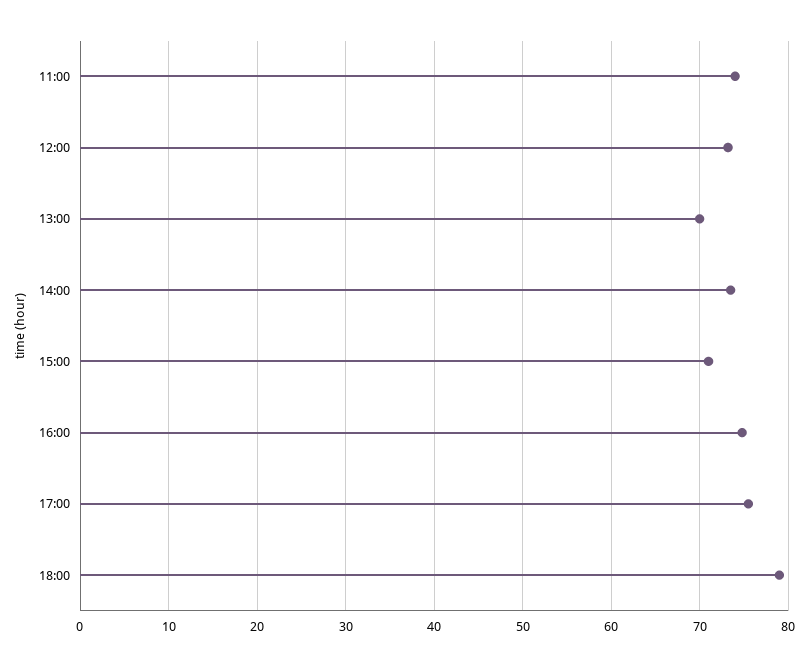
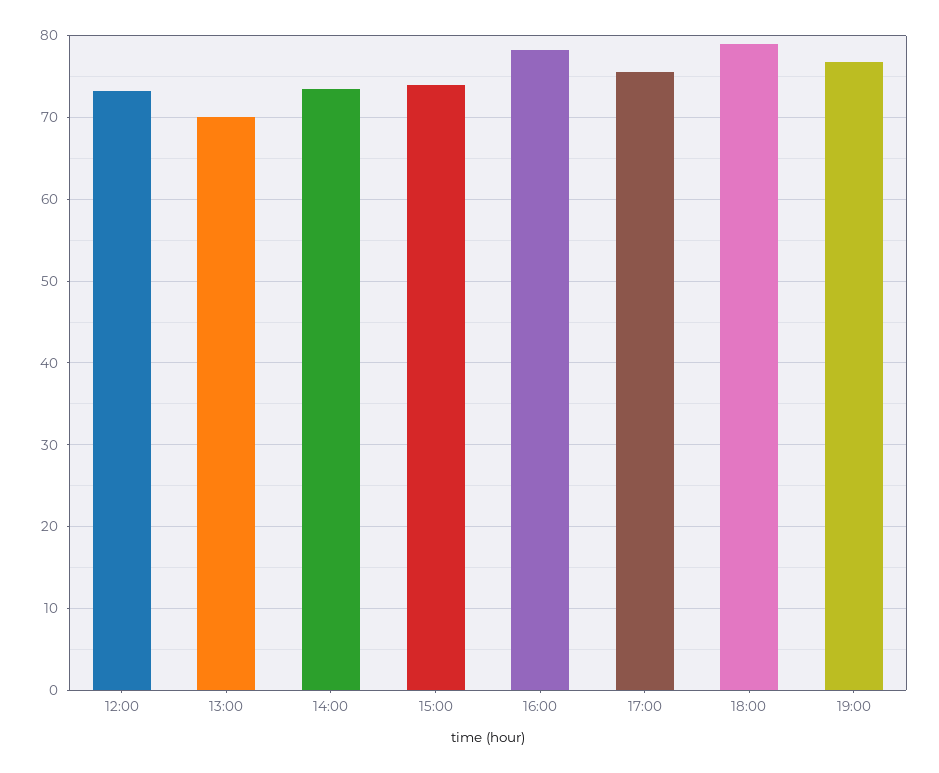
11:00: 74 -> none
15:00: 71 -> 74
16:00: 75 -> 78
19:00: none -> 77

